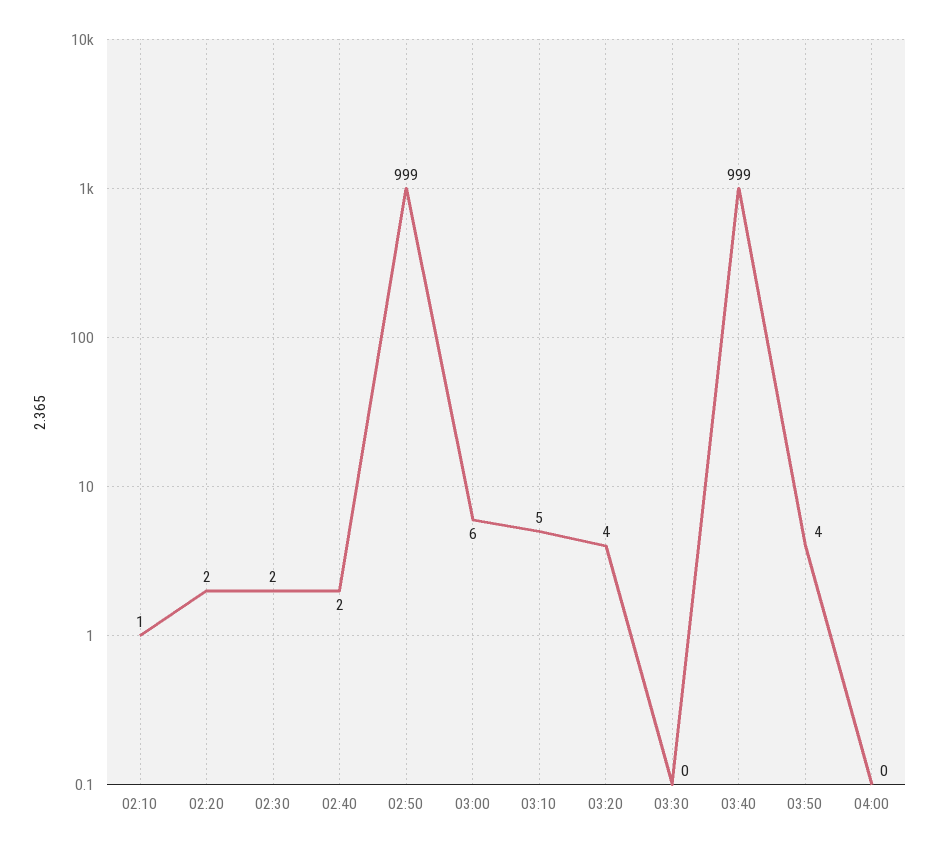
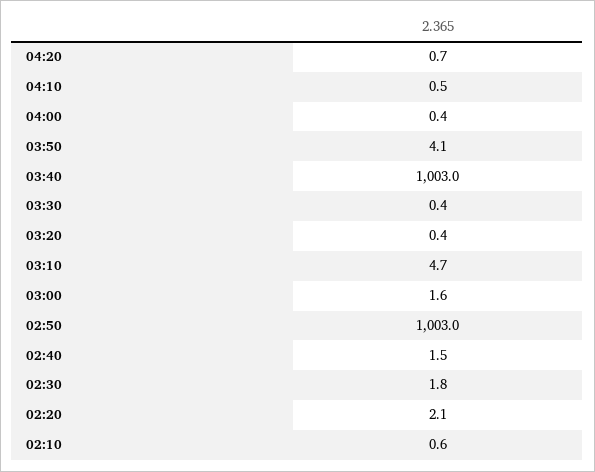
02:50: 999 -> 1003
03:00: 6 -> 1.6
03:20: 4 -> 0.4
03:40: 999 -> 1003
04:20: none -> 0.7
04:10: none -> 0.5

